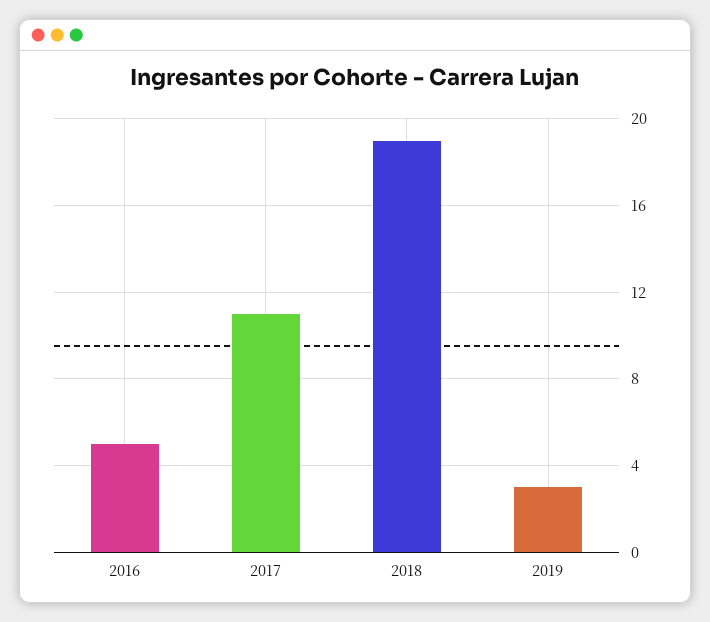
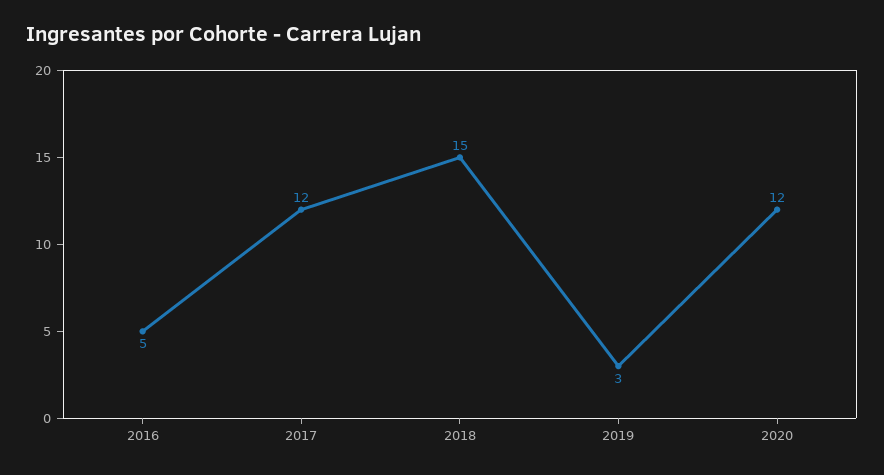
2017: 11 -> 12
2018: 19 -> 15
2020: none -> 12

